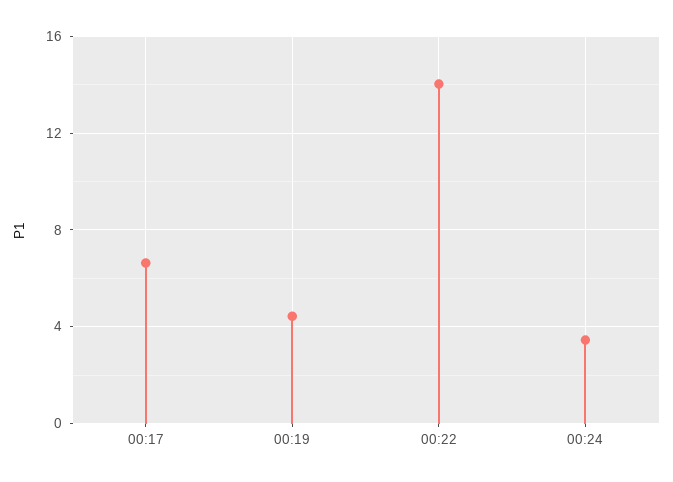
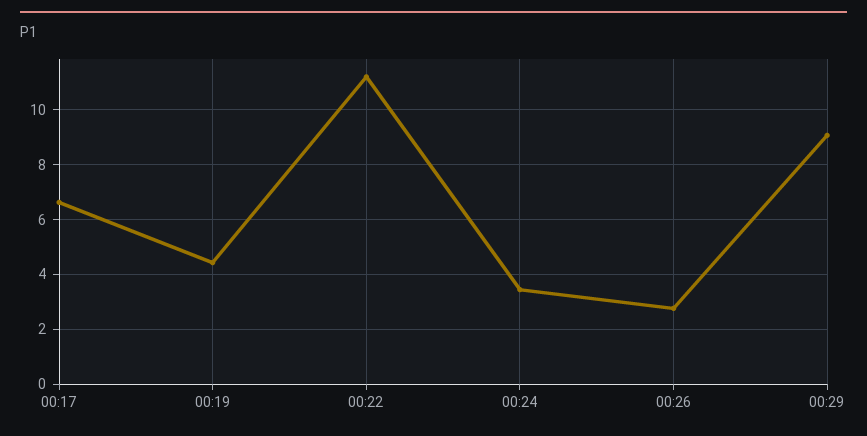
00:22: 14 -> 11.25
00:26: none -> 2.75
00:29: none -> 9

